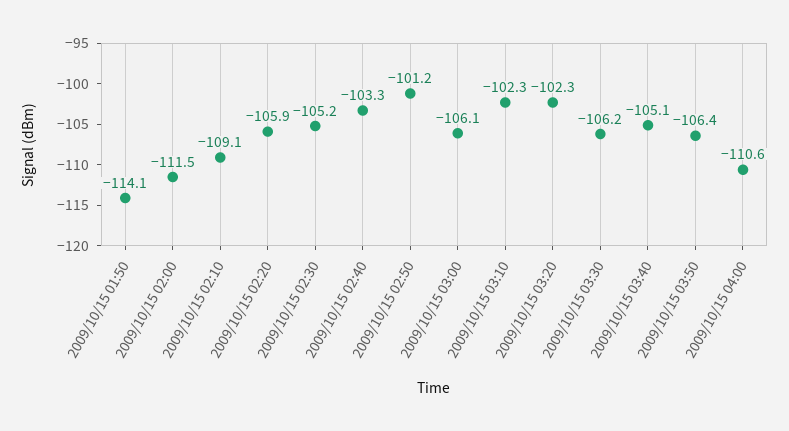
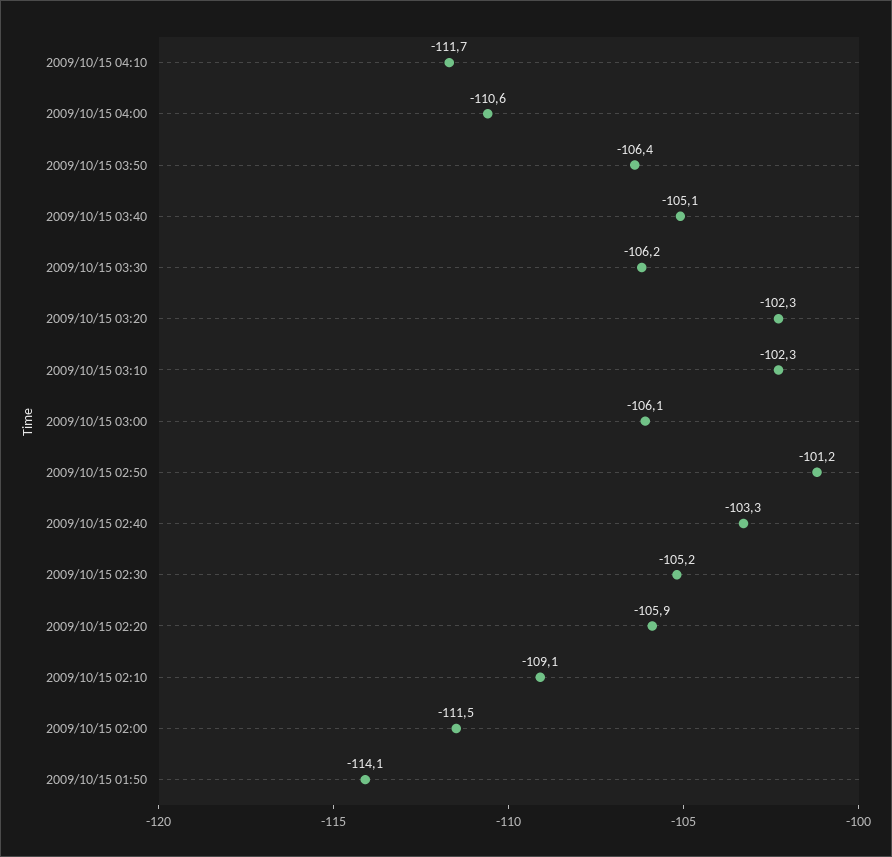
2009/10/15 04:10: none -> -111.7

